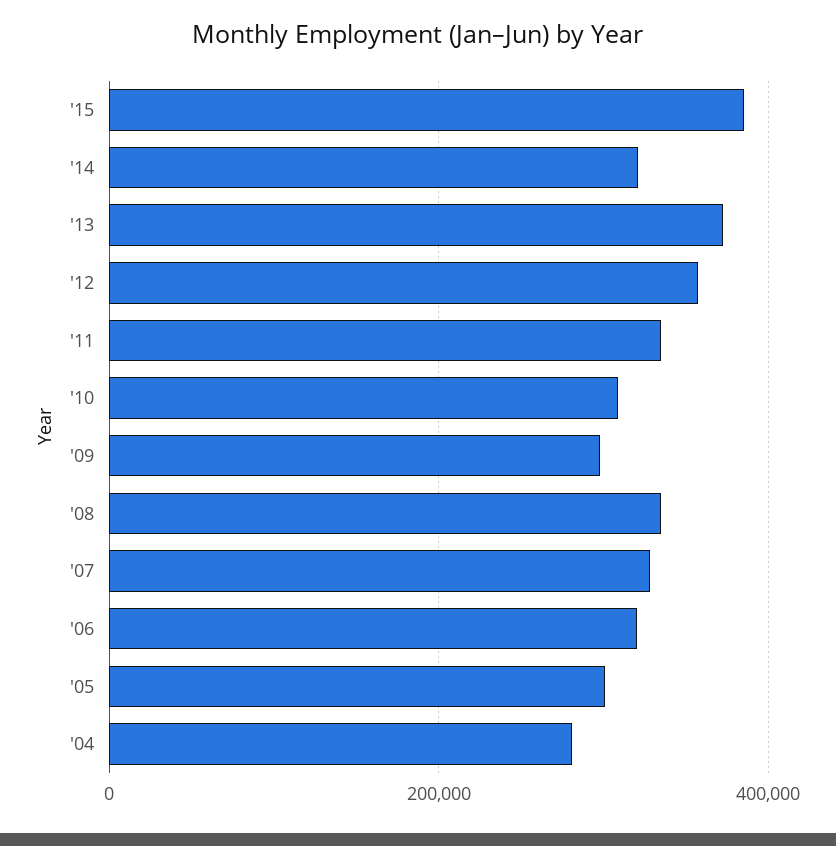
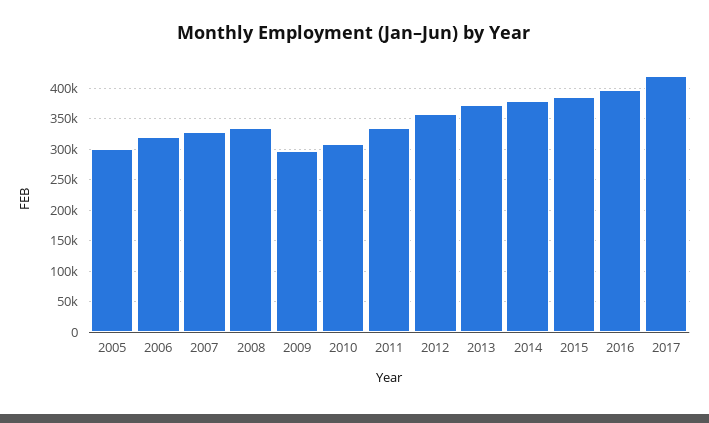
'14: 320000 -> 380000
'04: 280000 -> none
2016: none -> 400000
2017: none -> 420000

